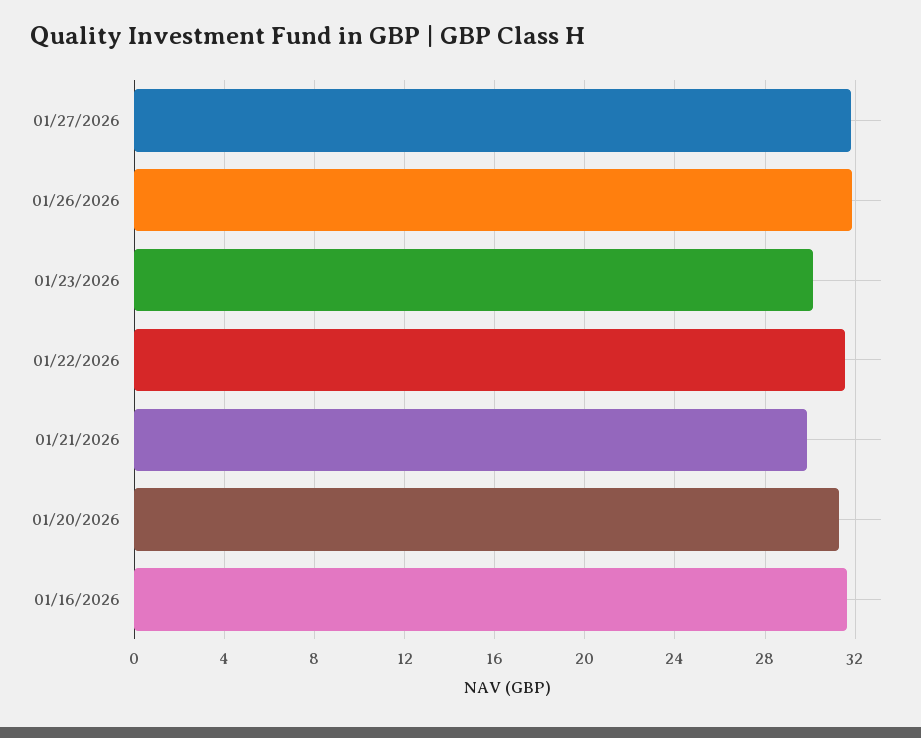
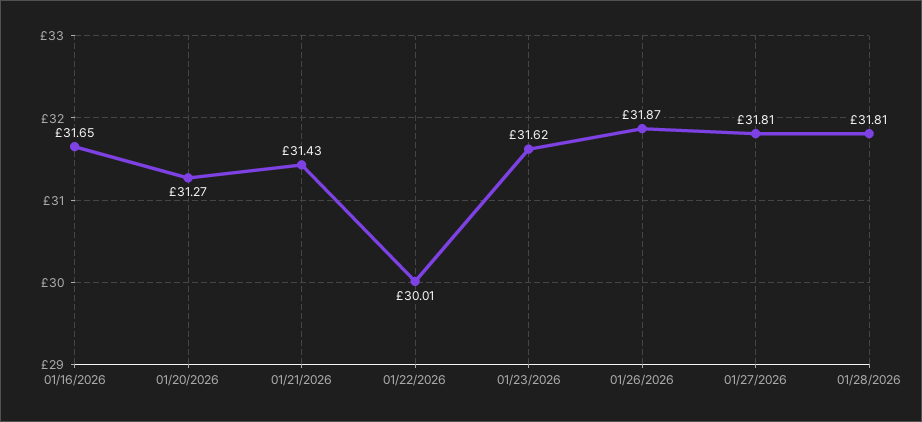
01/23/2026: 30 -> 31.62
01/22/2026: 31.5 -> 30.01
01/21/2026: 30 -> 31.43
01/28/2026: none -> 31.81

